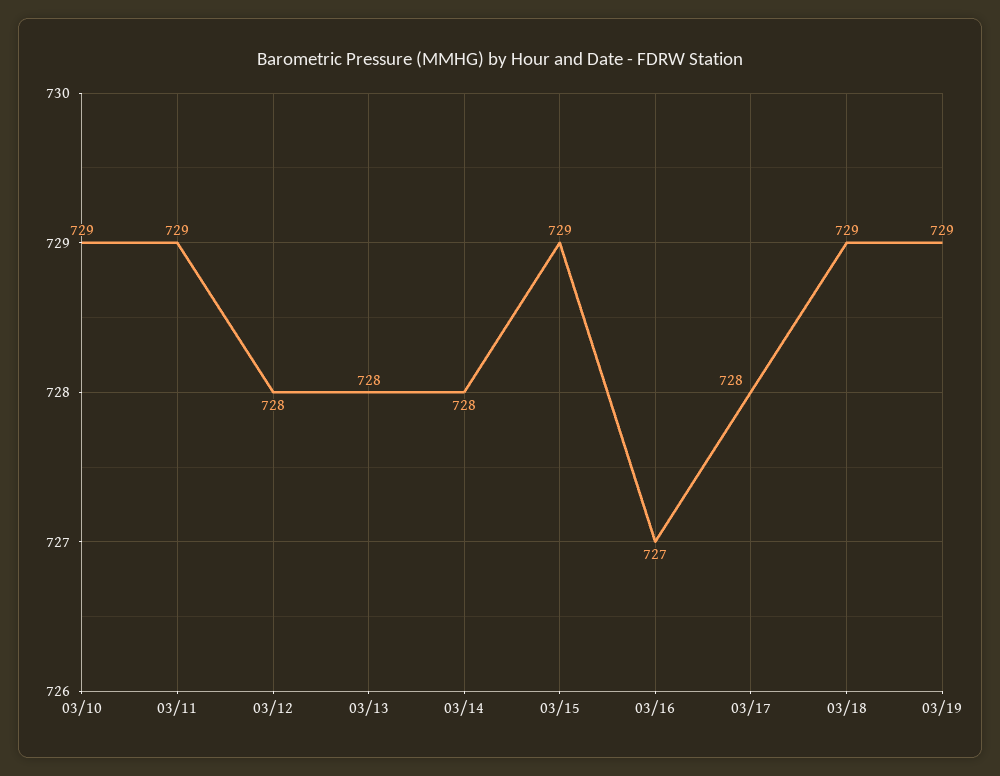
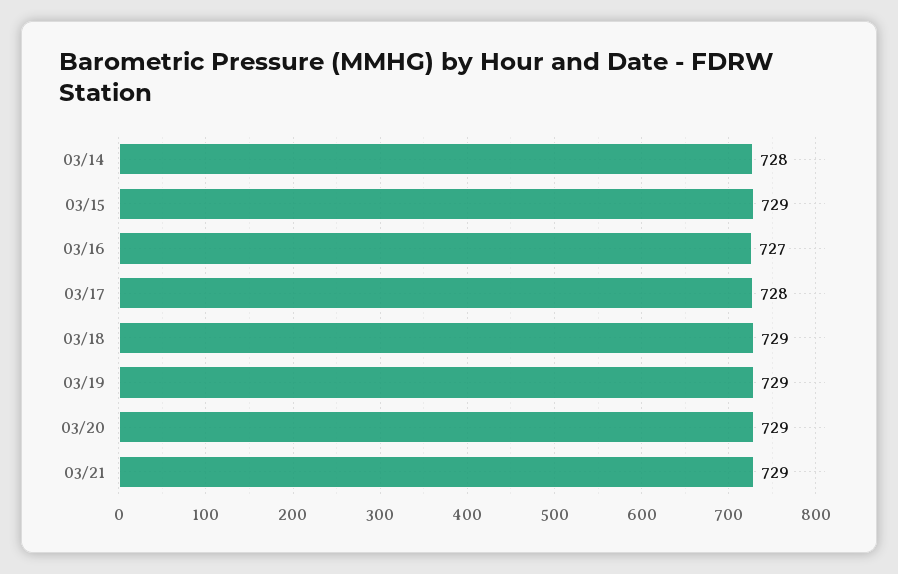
03/10: 729 -> none
03/11: 729 -> none
03/12: 728 -> none
03/13: 728 -> none
03/20: none -> 729
03/21: none -> 729

